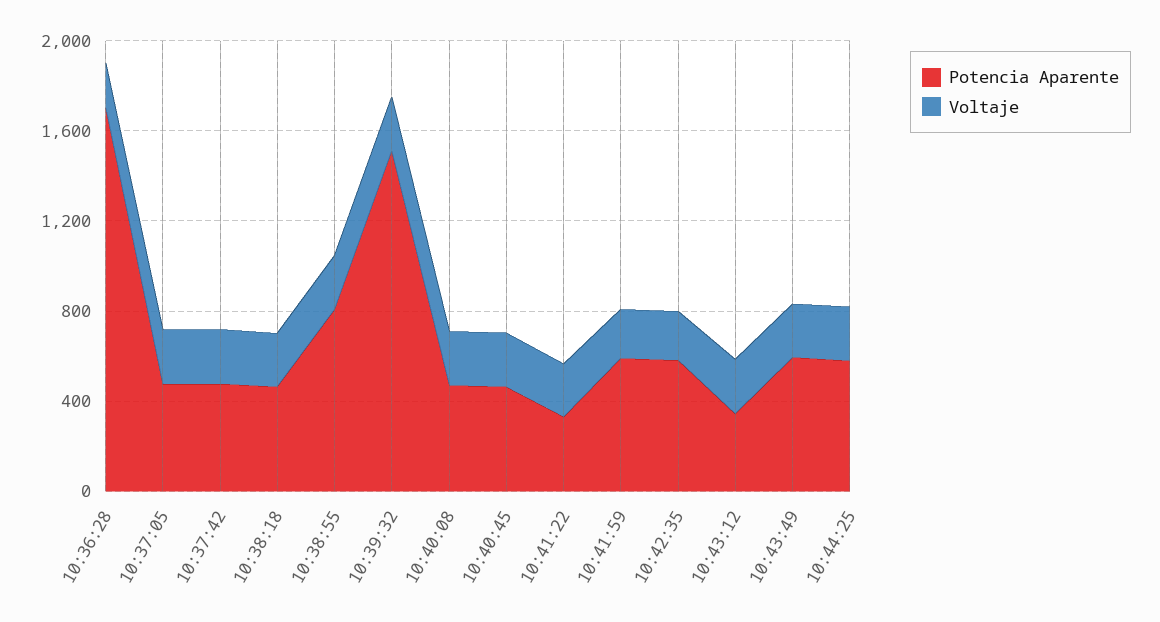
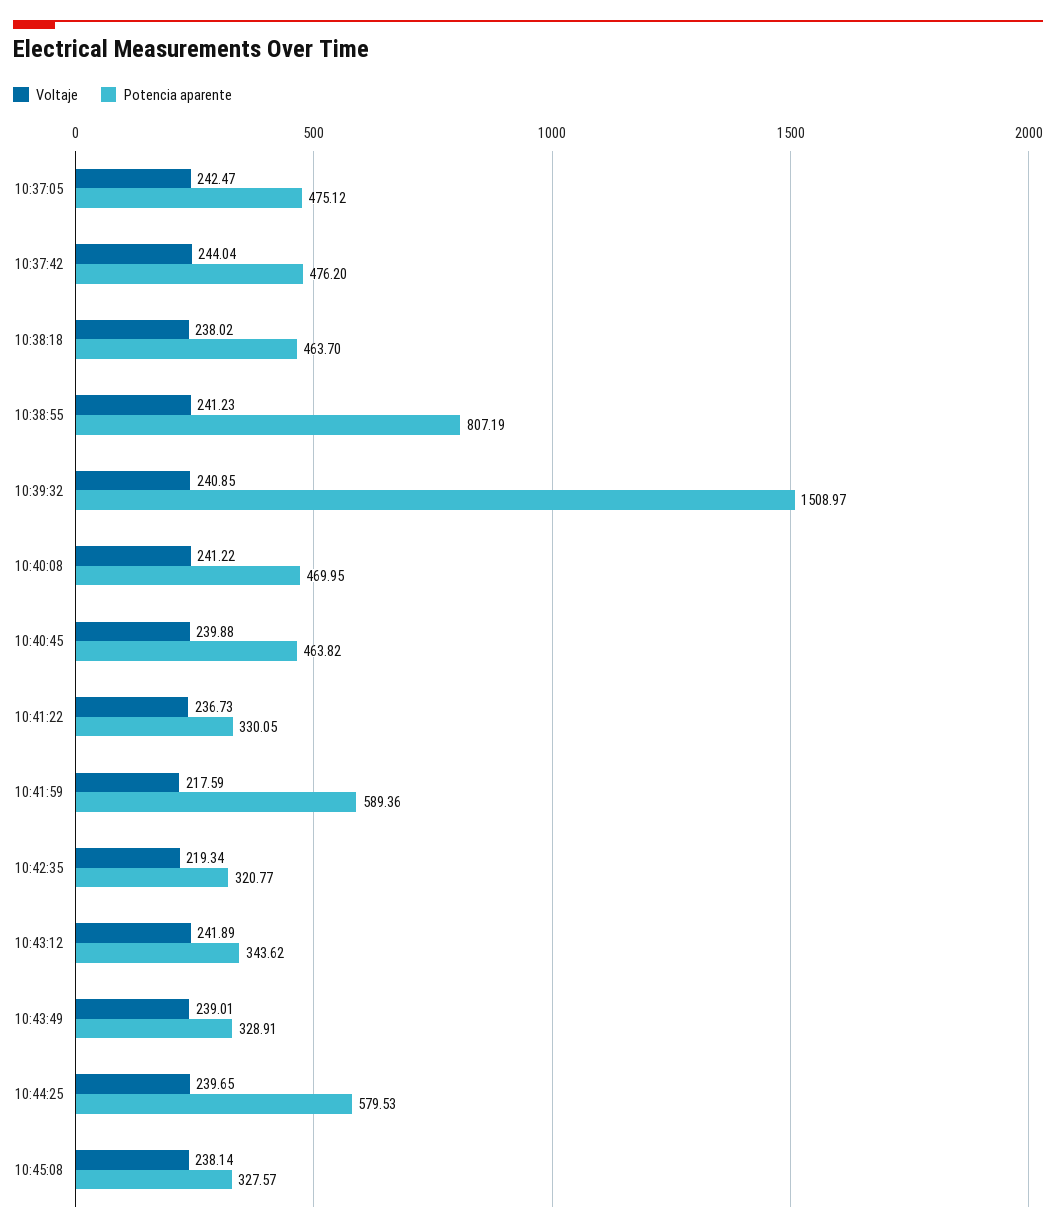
Potencia Aparente, 10:36:28: 1700 -> none
Voltaje, 10:36:28: 200 -> none
Potencia Aparente, 10:42:35: 600 -> 320.77
Potencia Aparente, 10:43:49: 600 -> 328.91
Voltaje, 10:45:08: none -> 238.14
Potencia Aparente, 10:45:08: none -> 327.57

